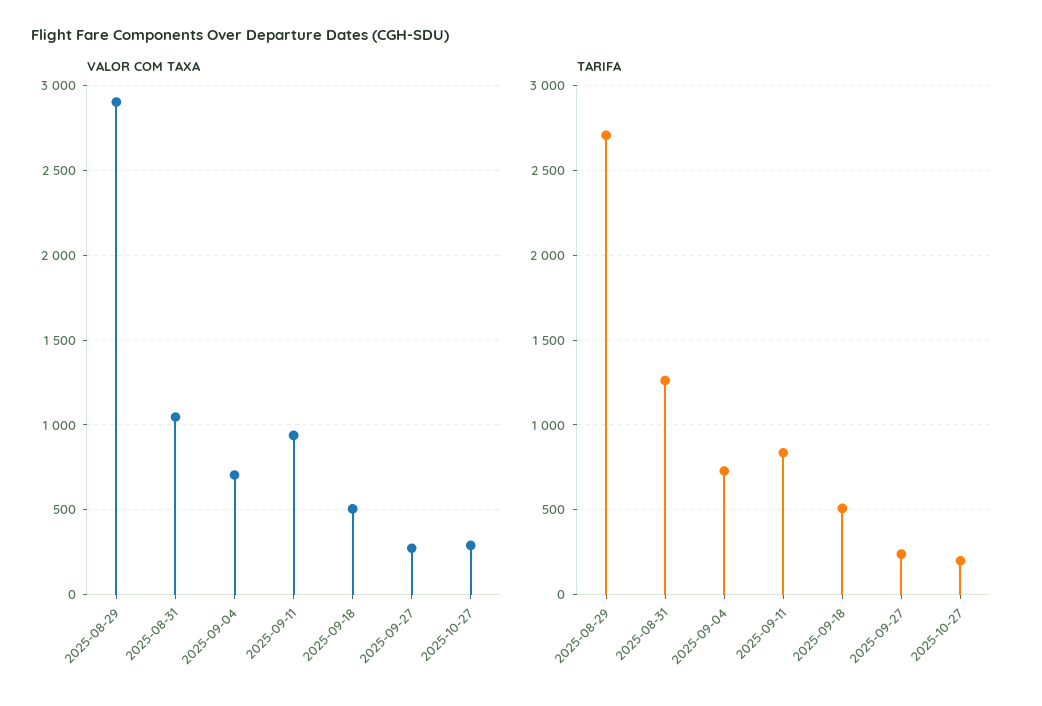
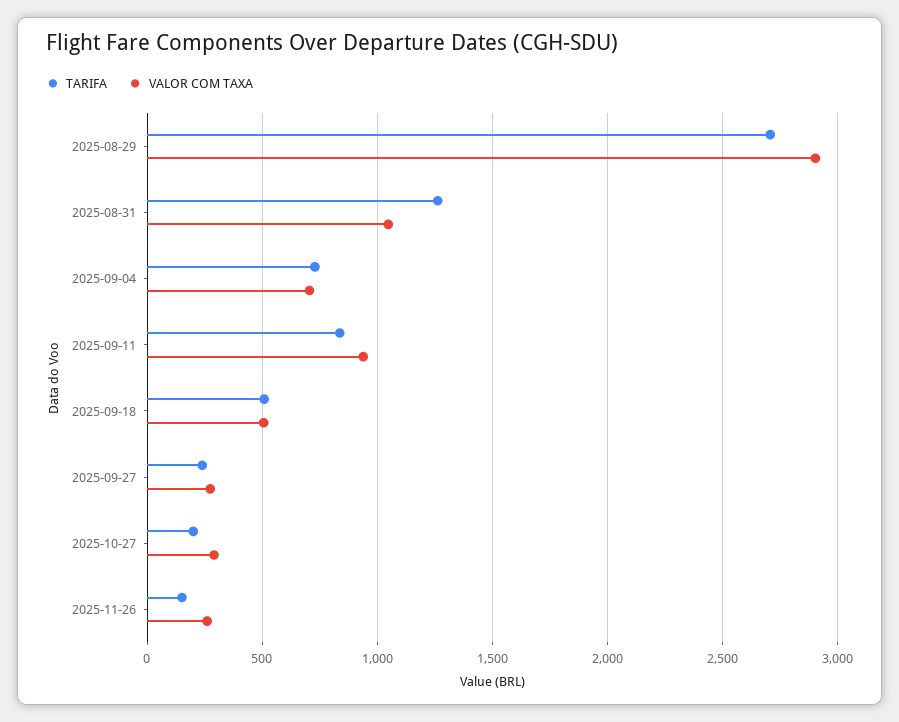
TARIFA, 2025-11-26: none -> 150
VALOR COM TAXA, 2025-11-26: none -> 250

